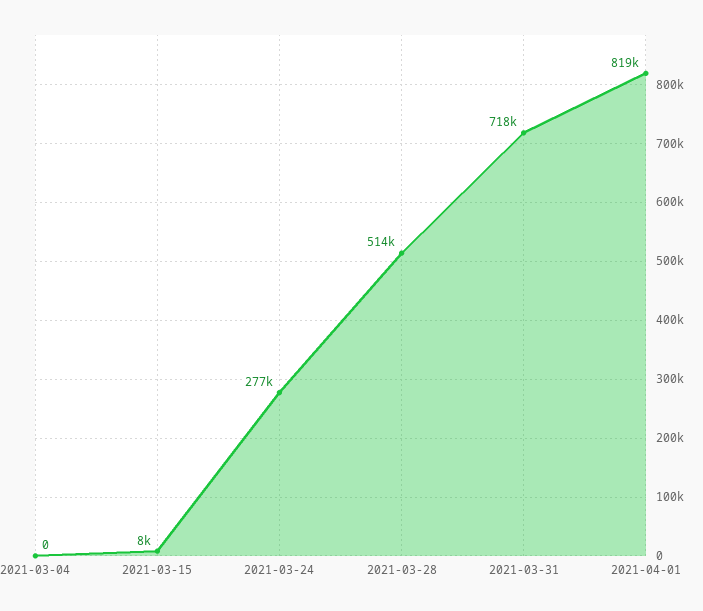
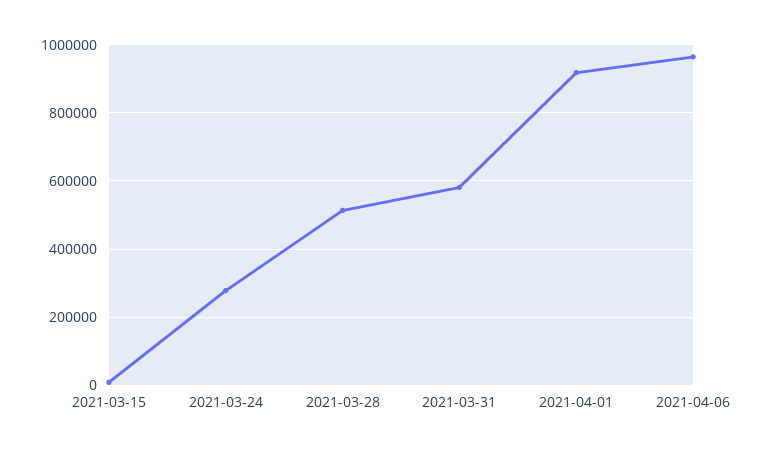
2021-03-04: 0 -> none
2021-03-31: 718000 -> 580000
2021-04-01: 819000 -> 920000
2021-04-06: none -> 960000

